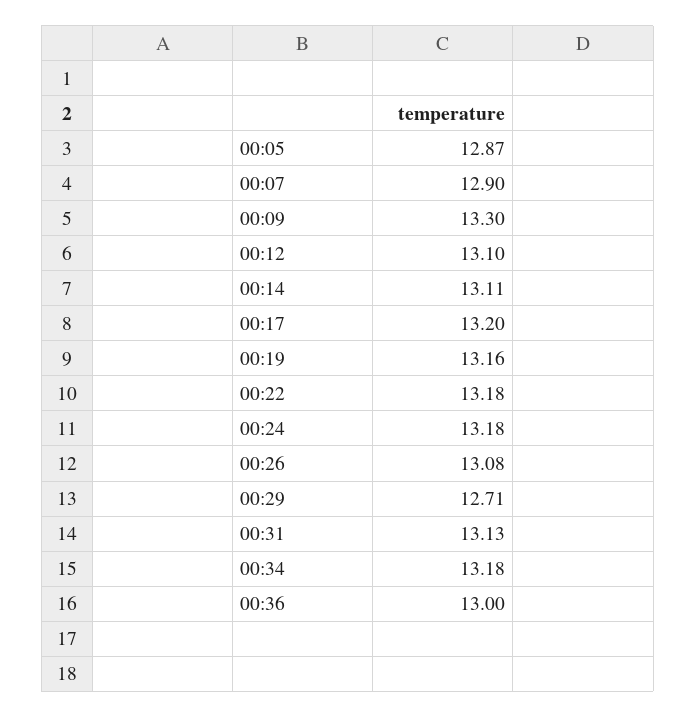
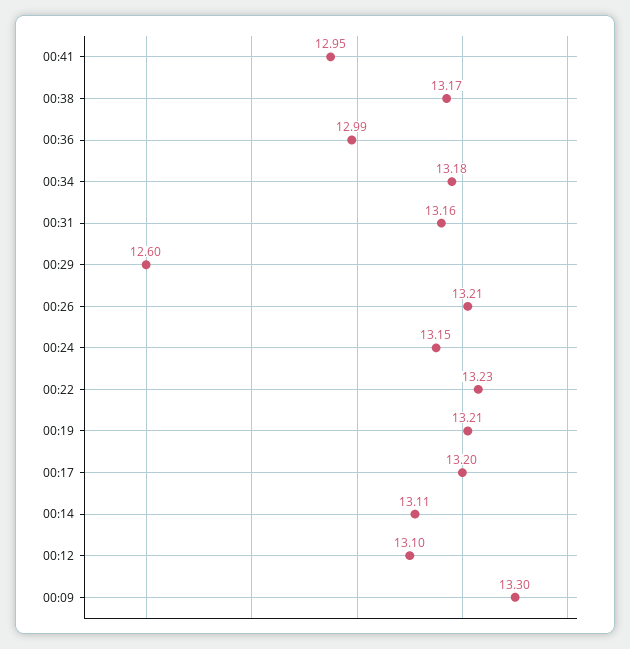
00:05: 12.87 -> none
00:07: 12.9 -> none
00:19: 13.16 -> 13.21
00:22: 13.18 -> 13.23
00:24: 13.18 -> 13.15
00:26: 13.08 -> 13.21
00:29: 12.71 -> 12.6
00:31: 13.13 -> 13.16
00:36: 13 -> 12.99
00:41: none -> 12.95
00:38: none -> 13.17

